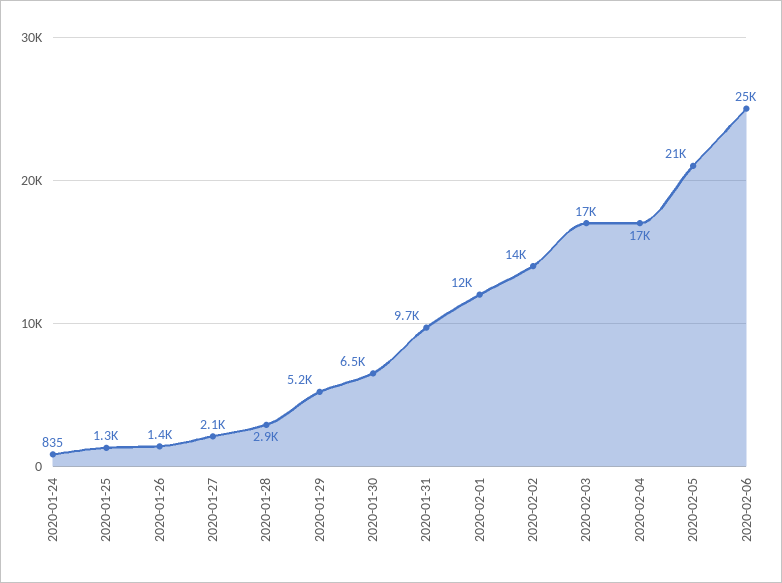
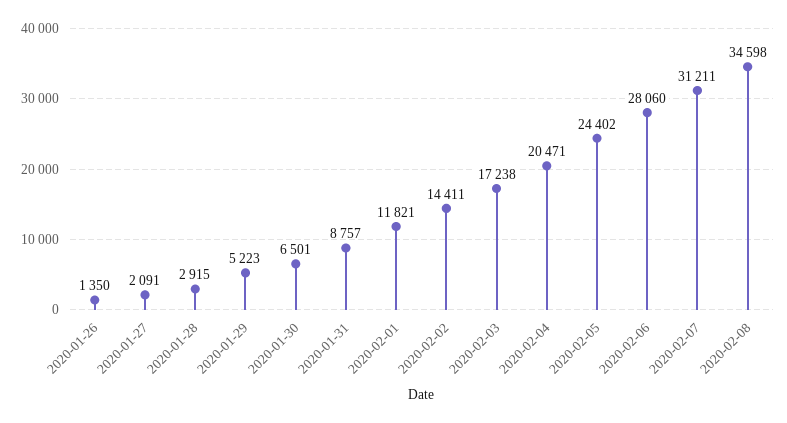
2020-01-24: 835 -> none
2020-01-25: 1300 -> none
2020-01-31: 9700 -> 8757
2020-02-04: 17000 -> 20471
2020-02-05: 21000 -> 24402
2020-02-06: 25000 -> 28060
2020-02-07: none -> 31211
2020-02-08: none -> 34598

